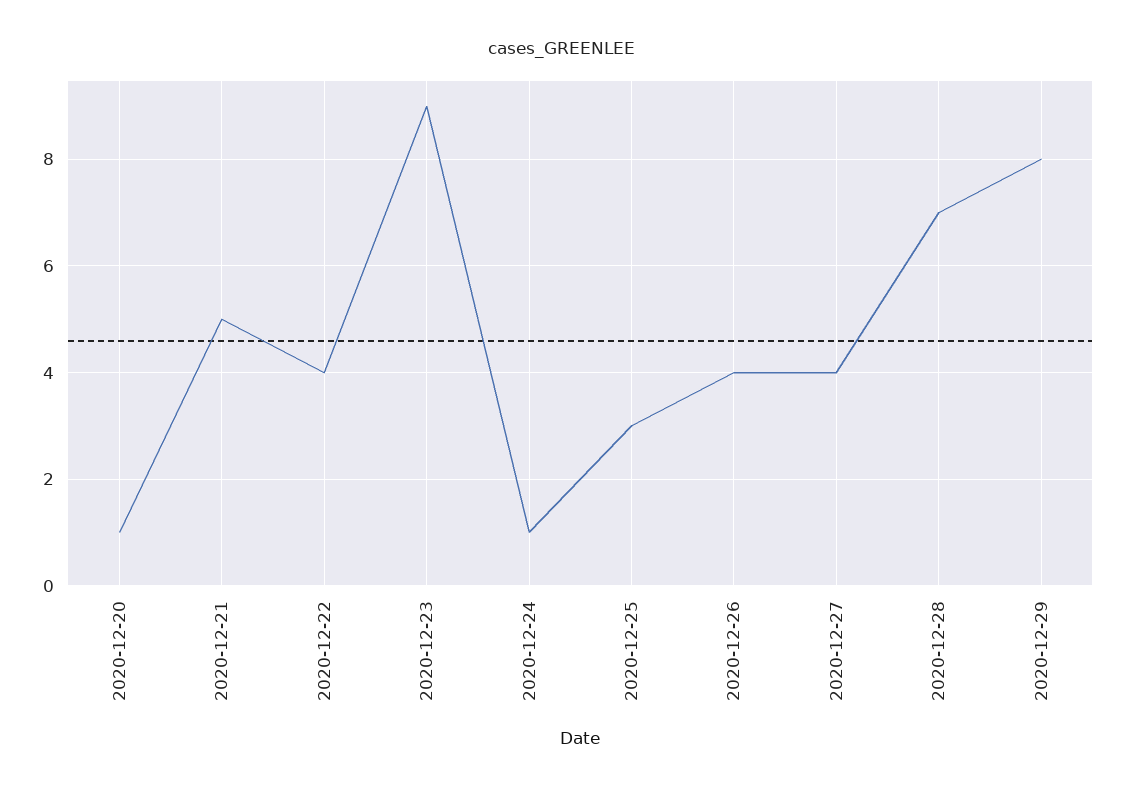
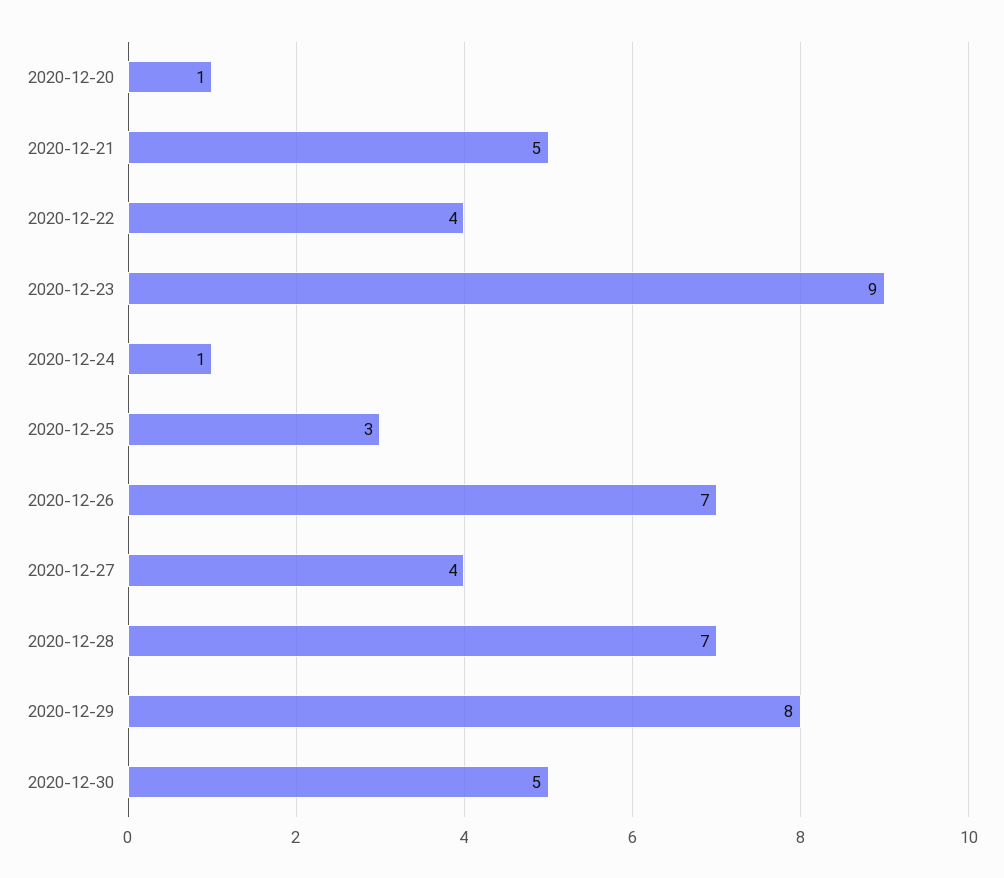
2020-12-26: 4 -> 7
2020-12-30: none -> 5

